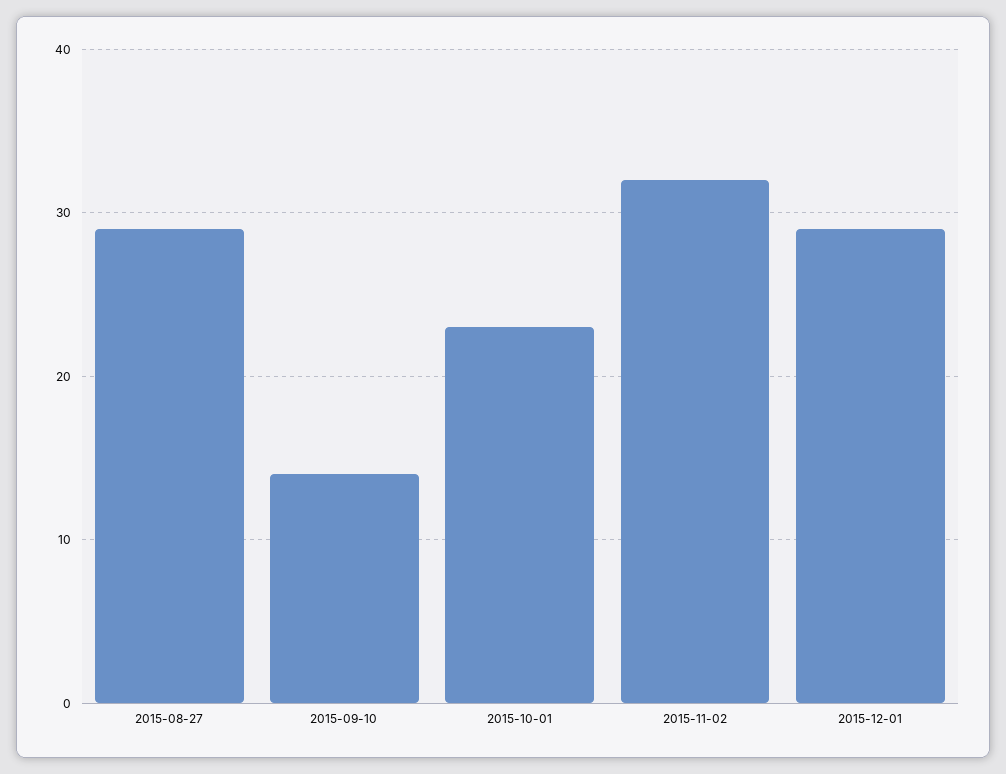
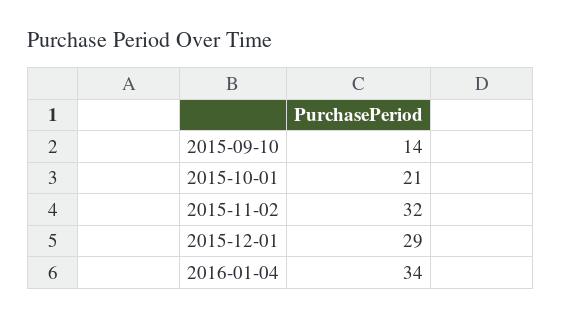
2015-08-27: 29 -> none
2015-10-01: 23 -> 21
2016-01-04: none -> 34

